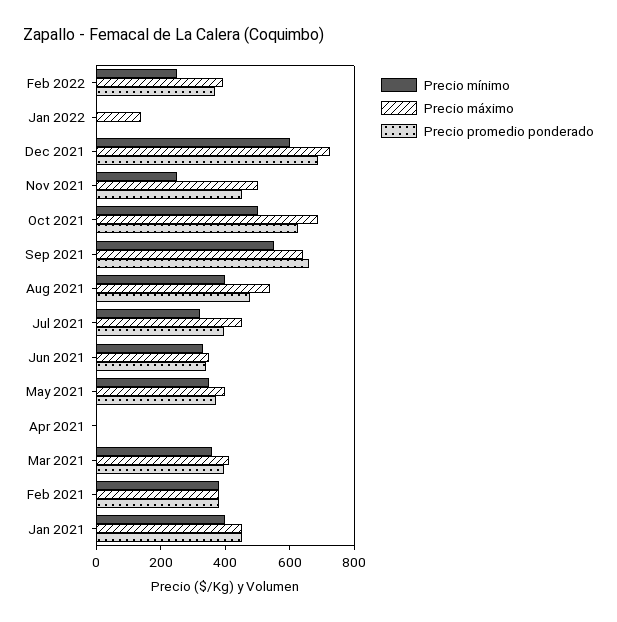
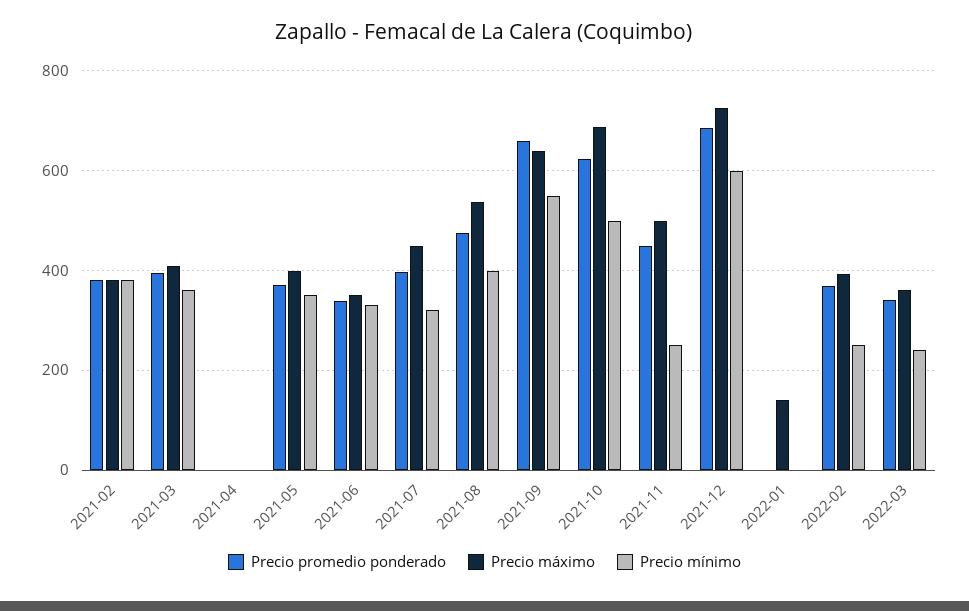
Precio mínimo, Jan 2021: 400 -> none
Precio máximo, Jan 2021: 450 -> none
Precio promedio ponderado, Jan 2021: 450 -> none
Precio promedio ponderado, 2022-03: none -> 340
Precio máximo, 2022-03: none -> 360
Precio mínimo, 2022-03: none -> 240

